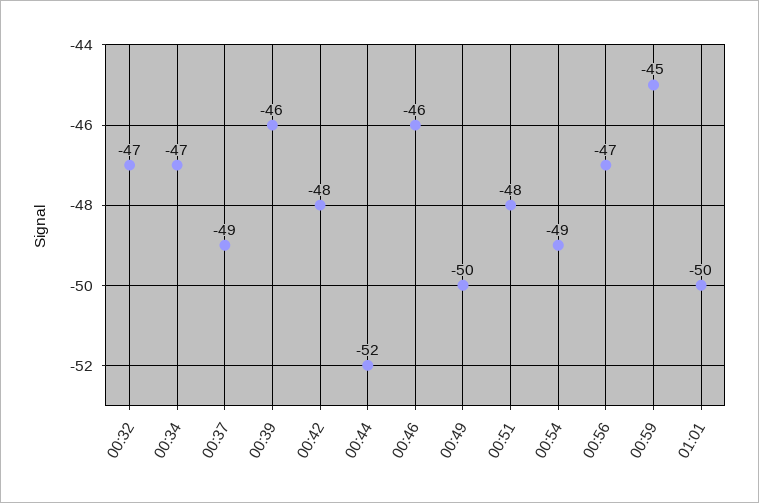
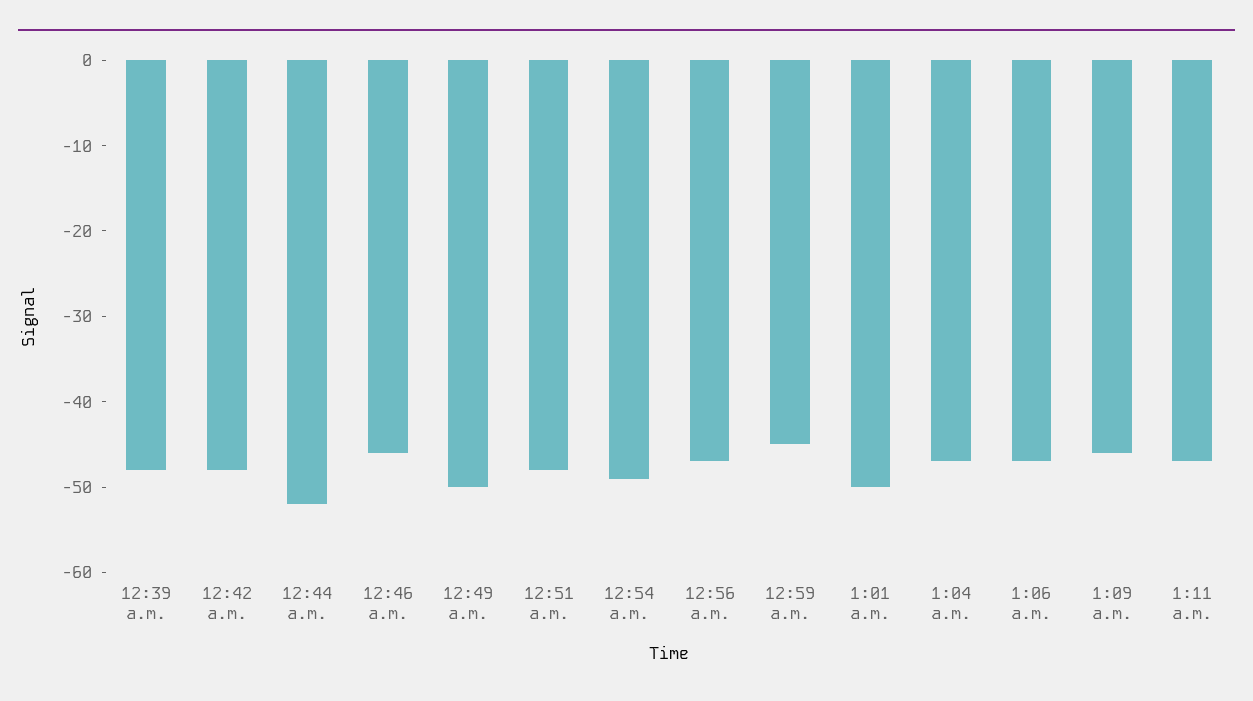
00:32: -47 -> none
00:34: -47 -> none
00:37: -49 -> none
00:39: -46 -> -48
1:04 a.m.: none -> -47
1:06 a.m.: none -> -47
1:09 a.m.: none -> -46
1:11 a.m.: none -> -47

